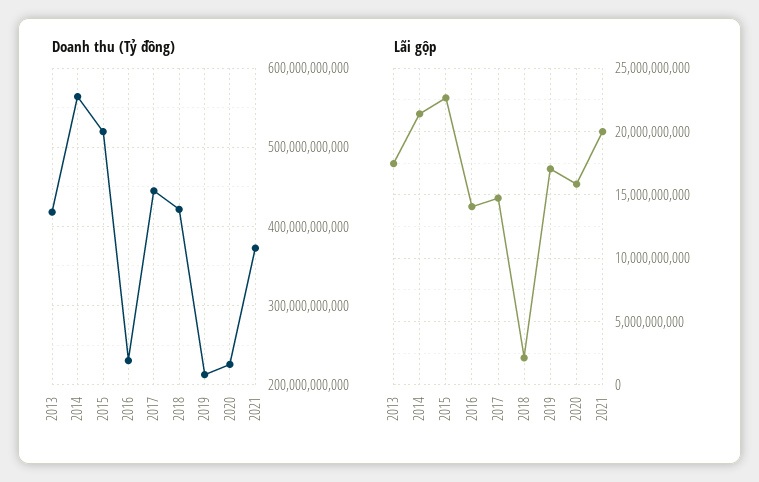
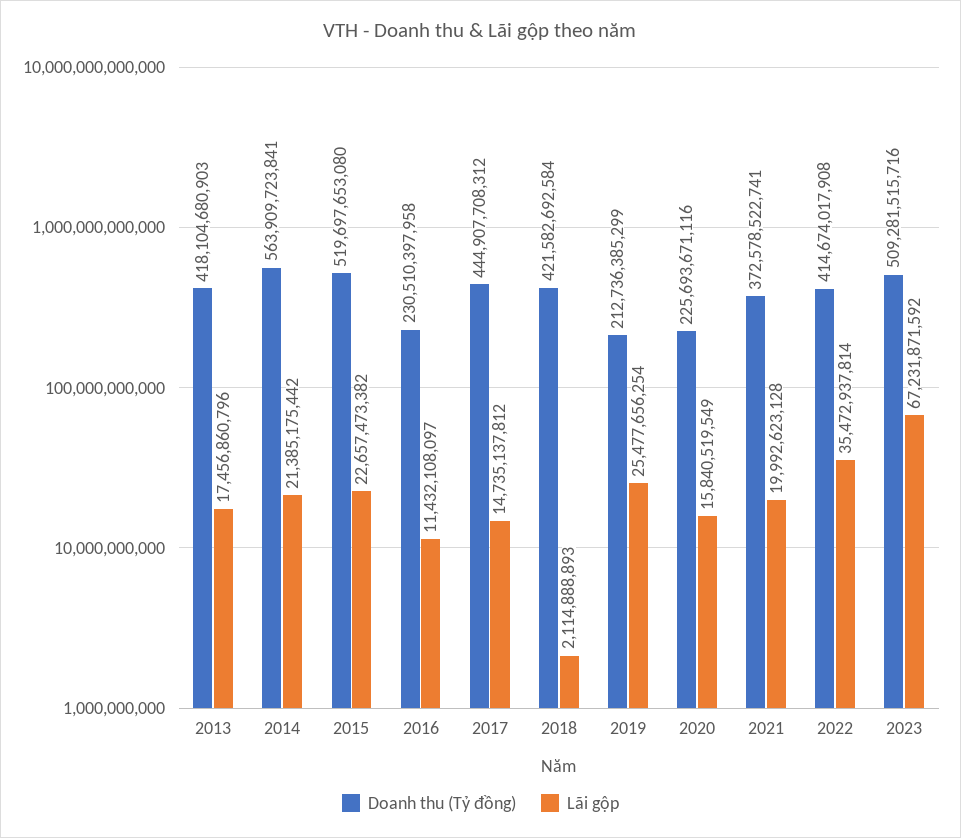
Lãi gộp, 2016: 14000000000 -> 11432108097
Lãi gộp, 2019: 17000000000 -> 25477656254
Doanh thu (Tỷ đồng), 2022: none -> 414674017908
Lãi gộp, 2022: none -> 35472937814
Doanh thu (Tỷ đồng), 2023: none -> 509281515716
Lãi gộp, 2023: none -> 67231871592

